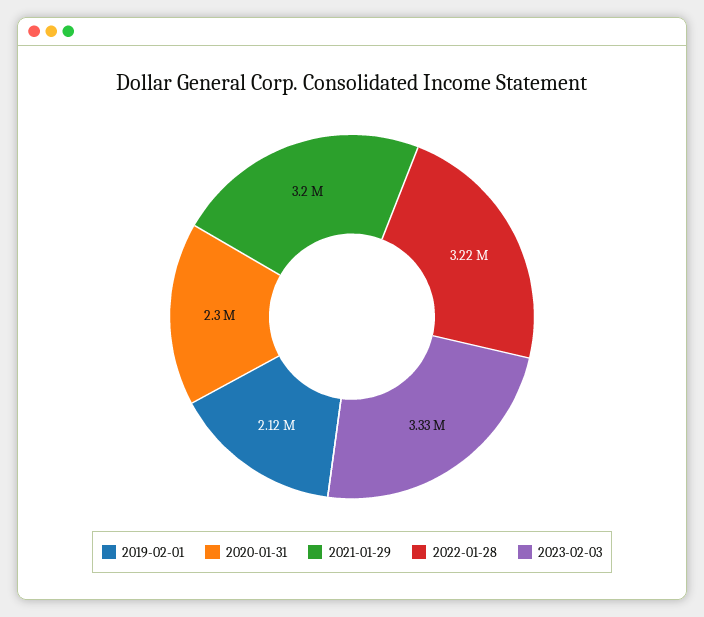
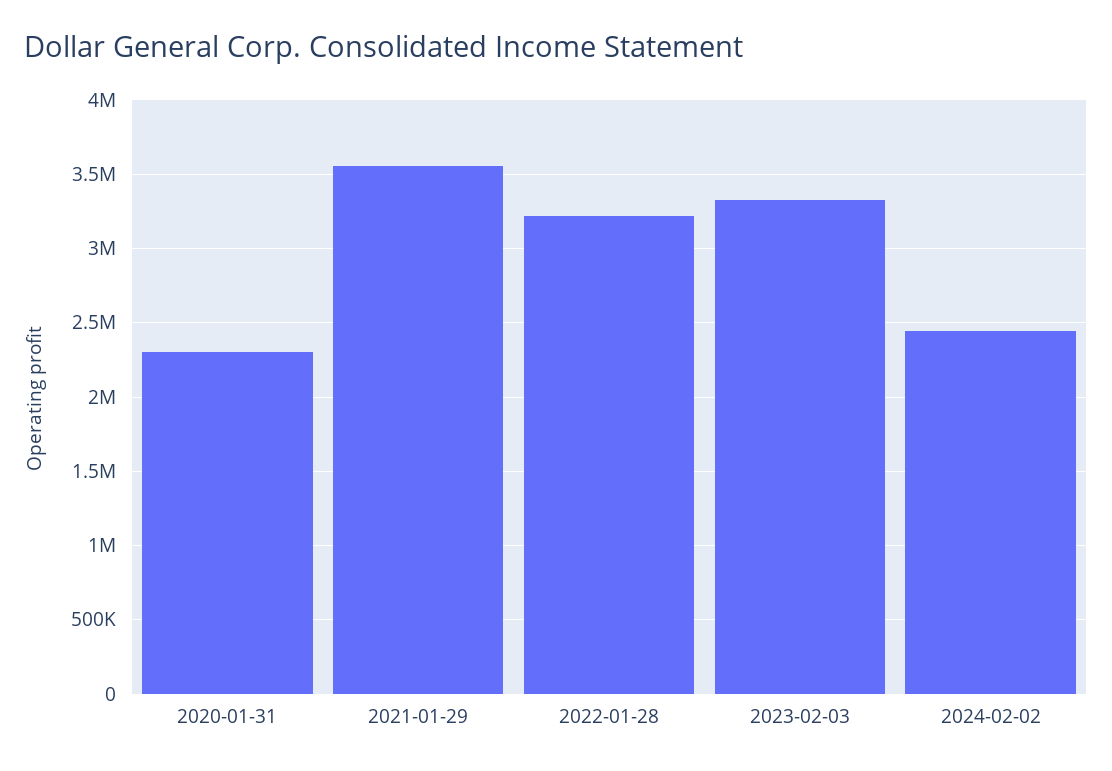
2019-02-01: 2120000 -> none
2021-01-29: 3200000 -> 3550000
2024-02-02: none -> 2450000

